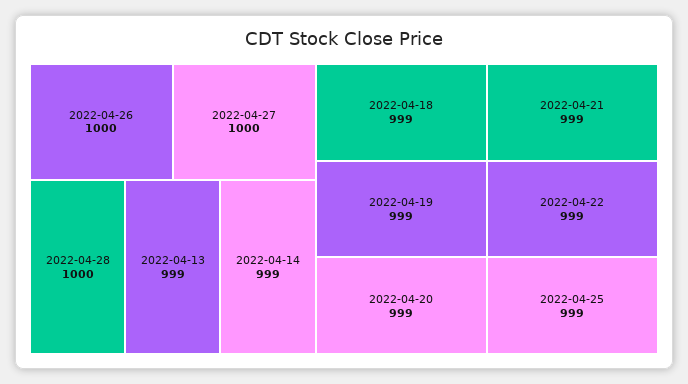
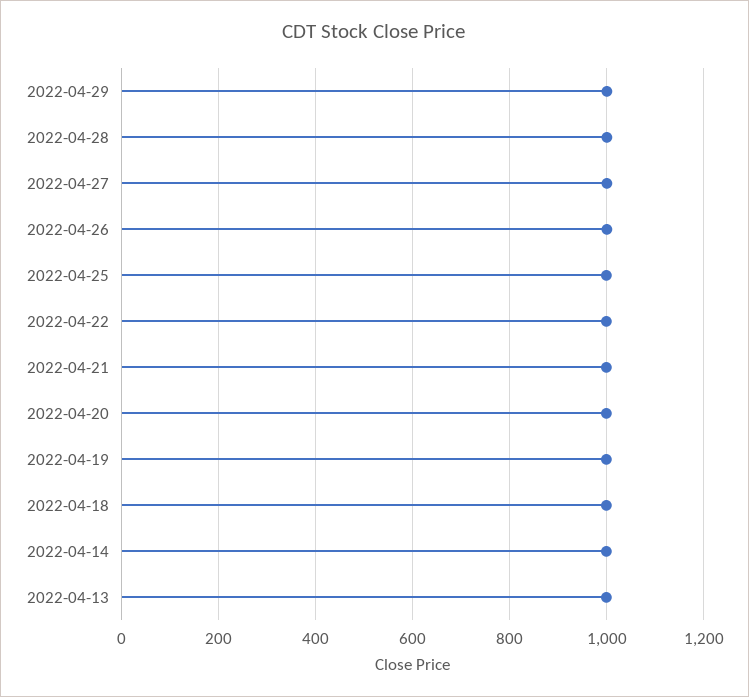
2022-04-29: none -> 1000

